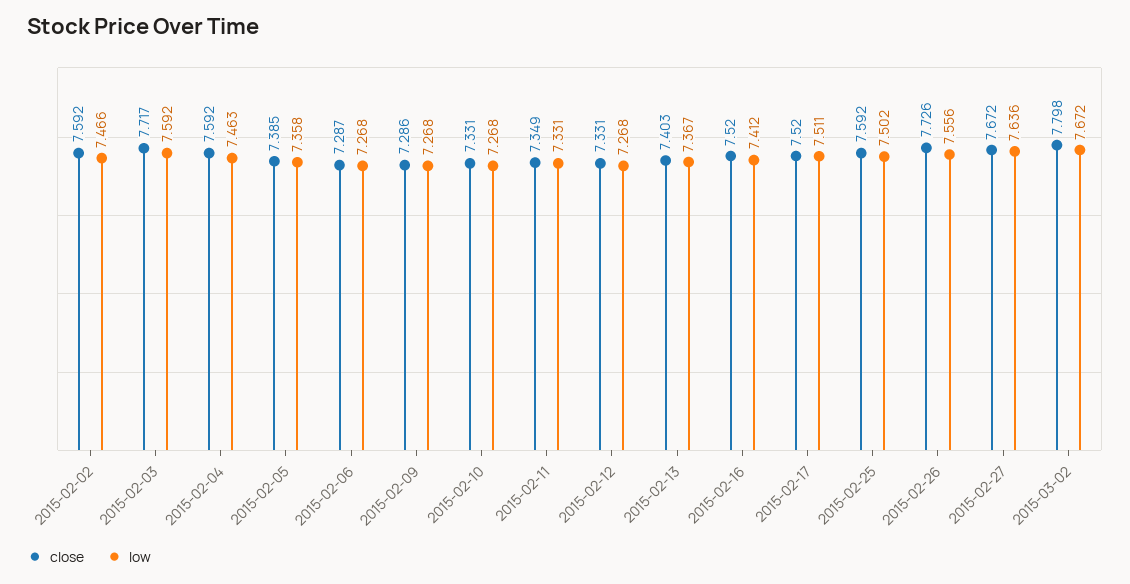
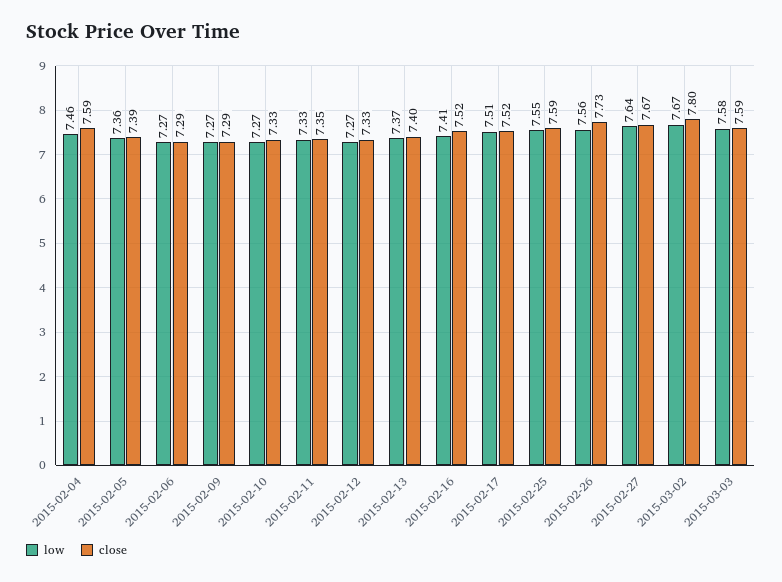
close, 2015-02-02: 7.592 -> none
low, 2015-02-02: 7.466 -> none
close, 2015-02-03: 7.717 -> none
low, 2015-02-03: 7.592 -> none
low, 2015-02-25: 7.502 -> 7.55
low, 2015-03-03: none -> 7.58
close, 2015-03-03: none -> 7.59

